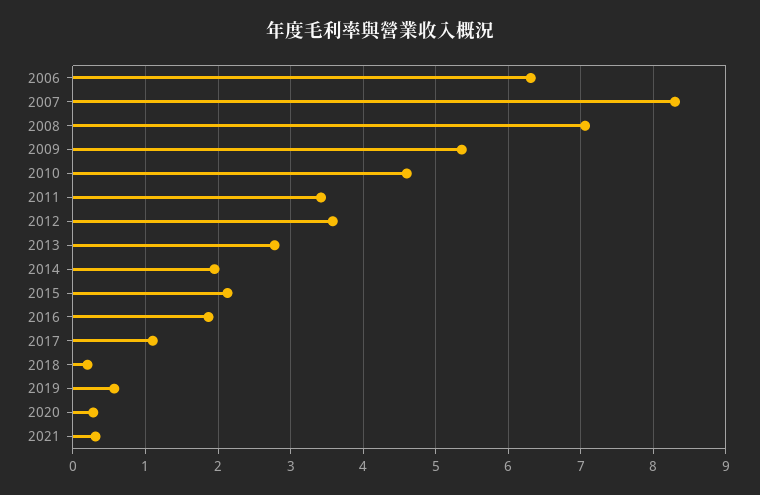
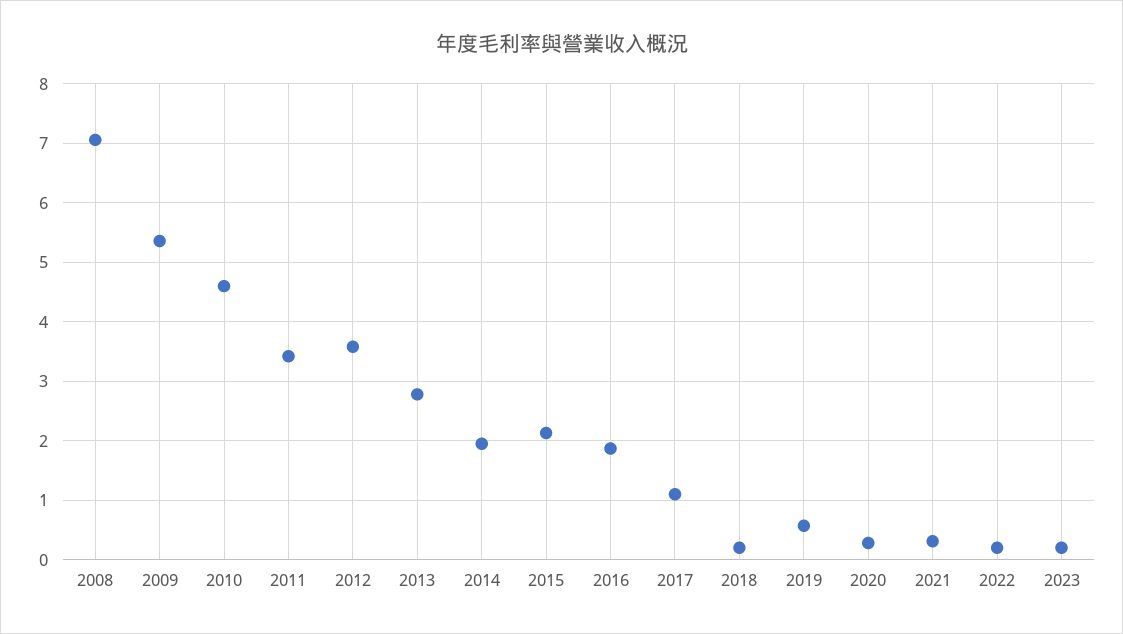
2006: 6.3 -> none
2007: 8.3 -> none
2022: none -> 0.2
2023: none -> 0.2

